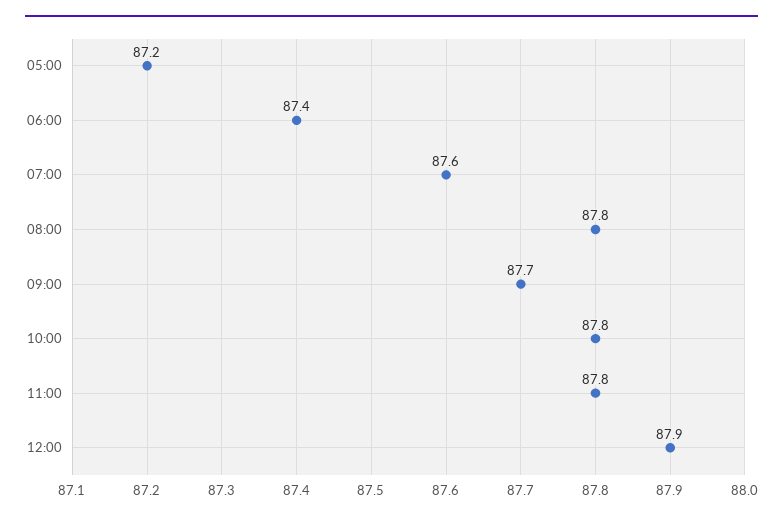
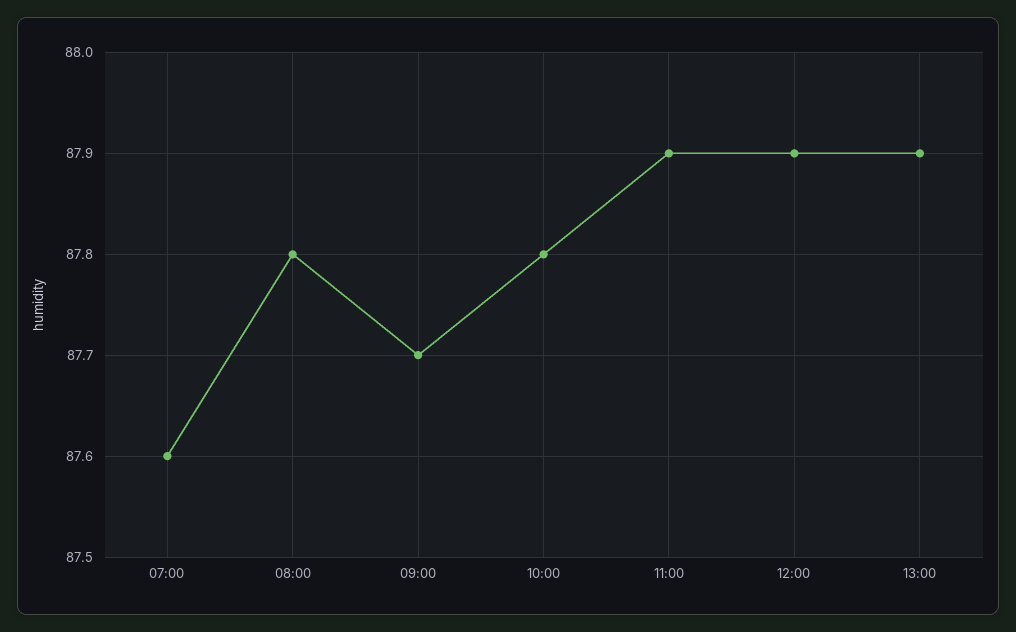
05:00: 87.2 -> none
06:00: 87.4 -> none
11:00: 87.8 -> 87.9
13:00: none -> 87.9

